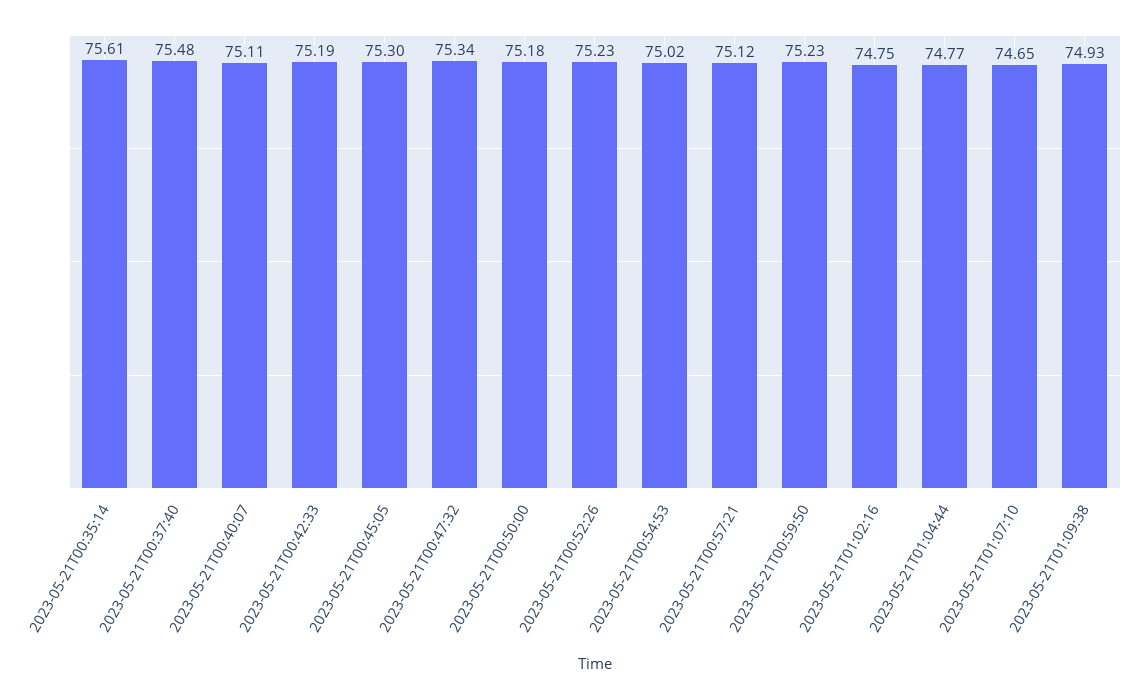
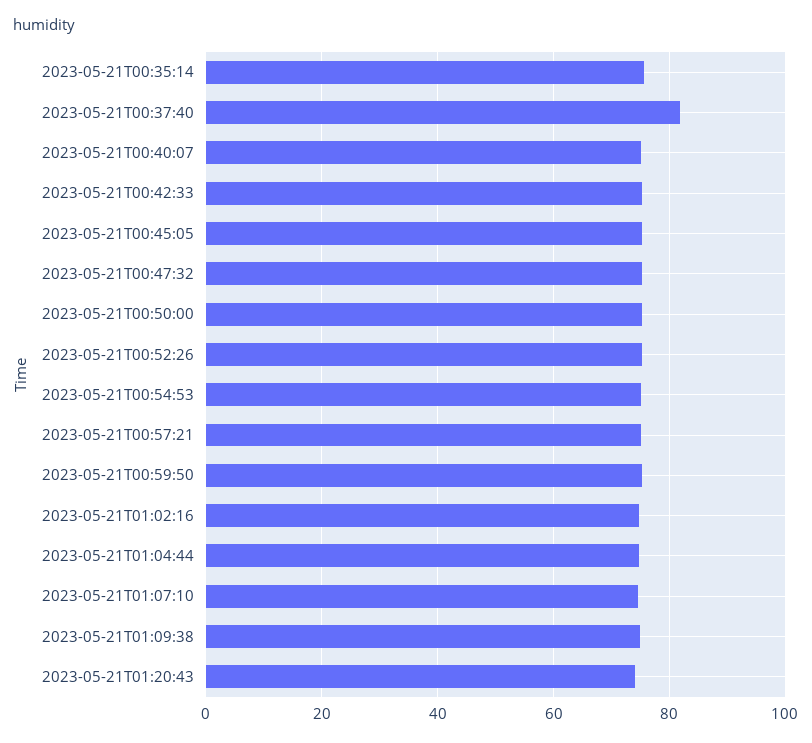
2023-05-21T00:37:40: 75.48 -> 82
2023-05-21T01:20:43: none -> 74

